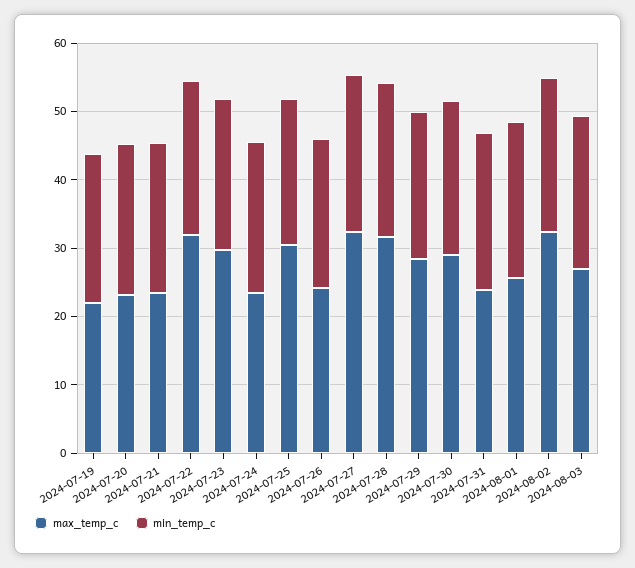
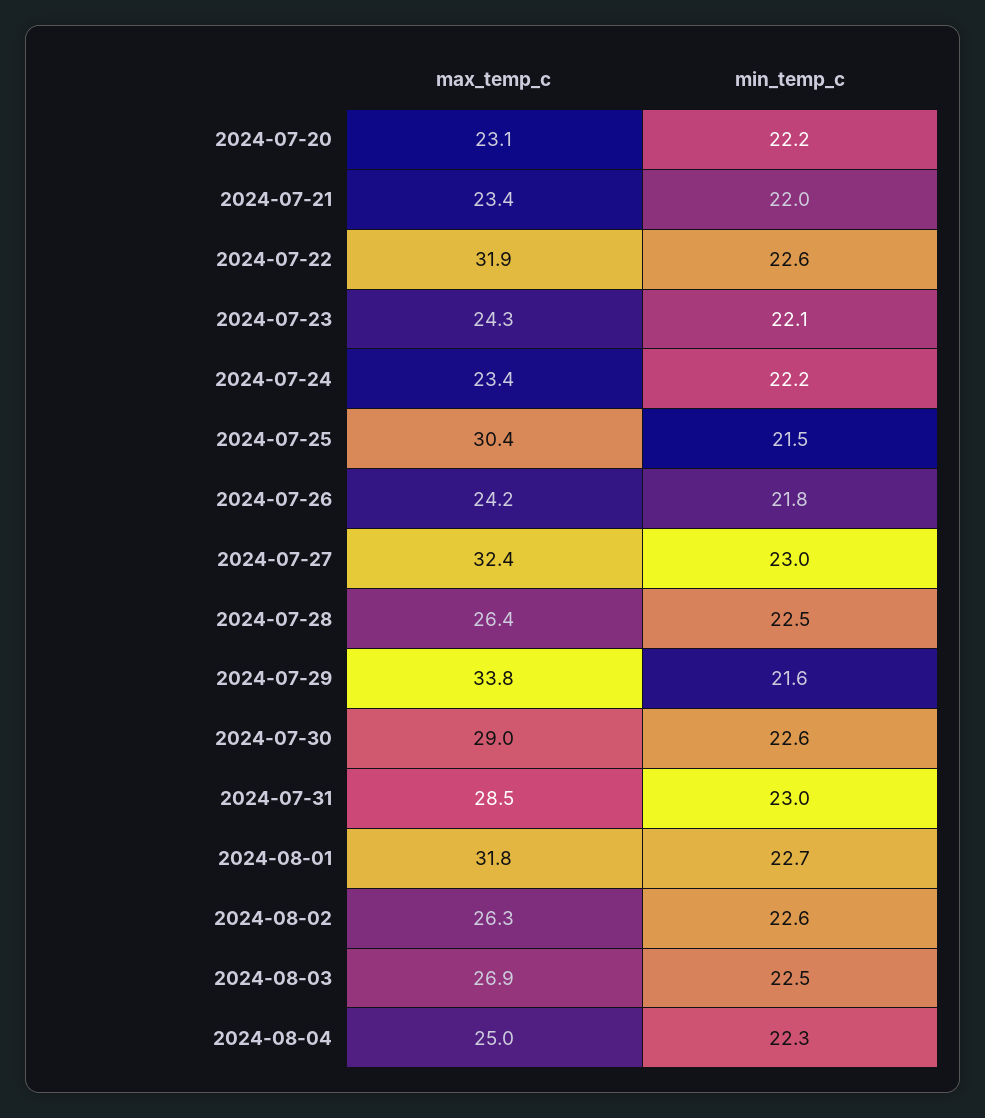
max_temp_c, 2024-07-19: 22 -> none
min_temp_c, 2024-07-19: 22 -> none
max_temp_c, 2024-07-23: 30 -> 24.3
max_temp_c, 2024-07-28: 32 -> 26.4
max_temp_c, 2024-07-29: 28 -> 33.8
max_temp_c, 2024-07-31: 24 -> 28.5
max_temp_c, 2024-08-01: 26 -> 31.8
max_temp_c, 2024-08-02: 32 -> 26.3
max_temp_c, 2024-08-04: none -> 25
min_temp_c, 2024-08-04: none -> 22.3

